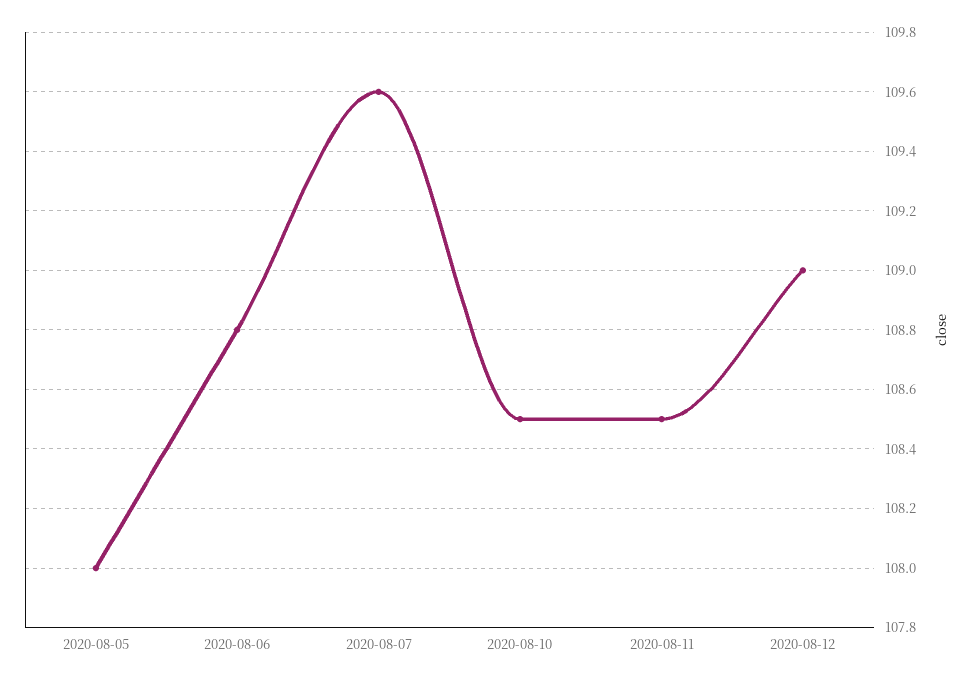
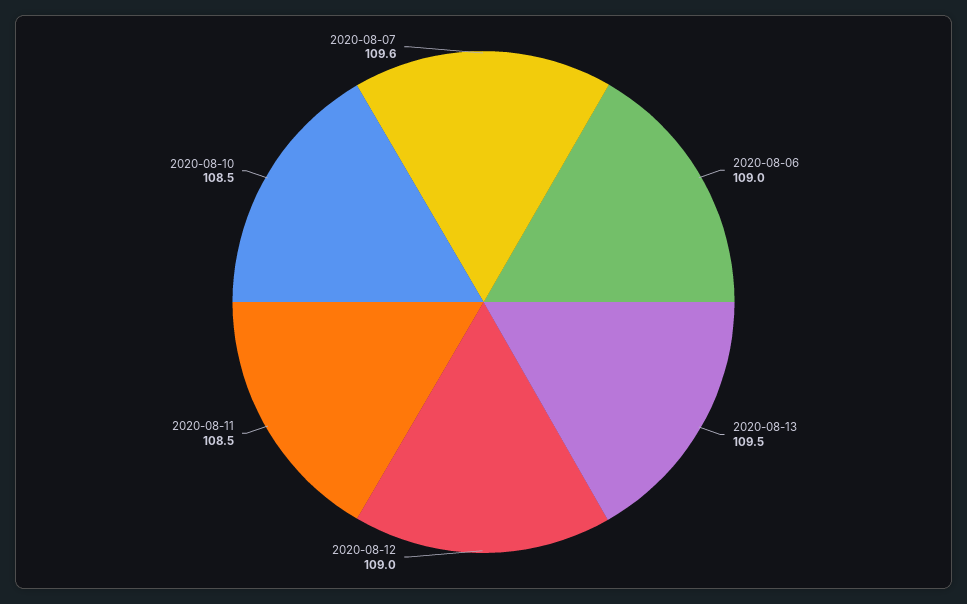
2020-08-05: 108 -> none
2020-08-06: 108.8 -> 109
2020-08-13: none -> 109.5

